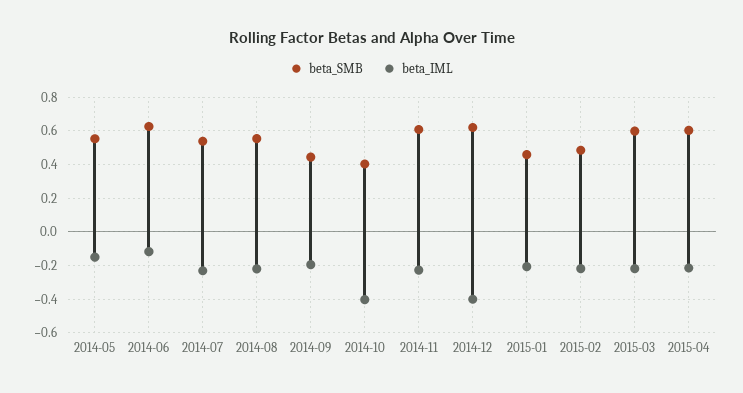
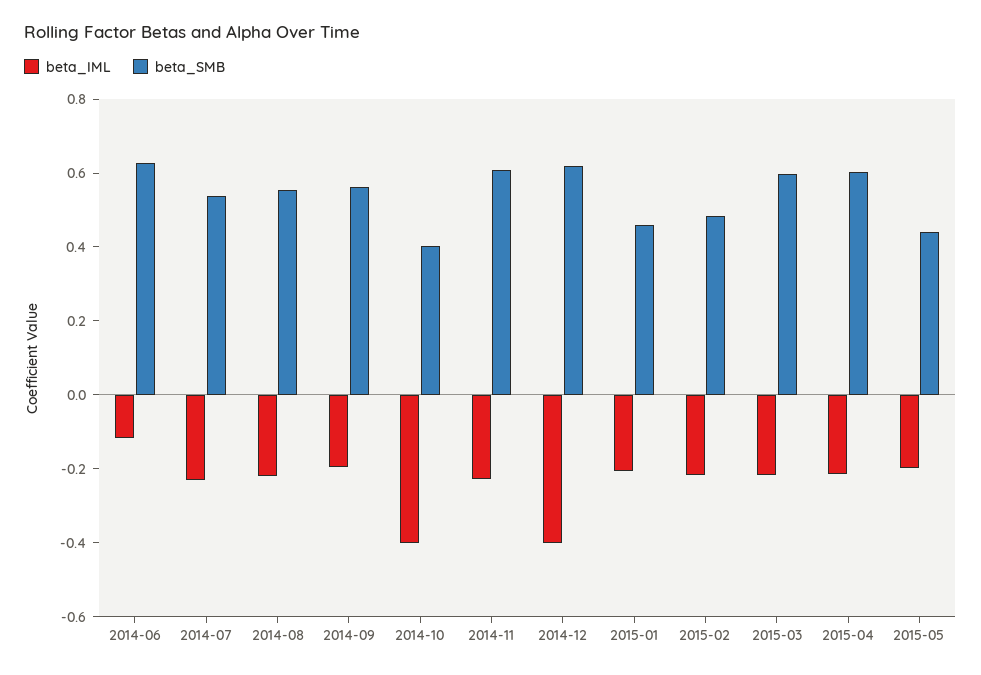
beta_SMB, 2014-05: 0.55 -> none
beta_IML, 2014-05: -0.15 -> none
beta_SMB, 2014-09: 0.45 -> 0.55
beta_IML, 2015-05: none -> -0.2
beta_SMB, 2015-05: none -> 0.45

